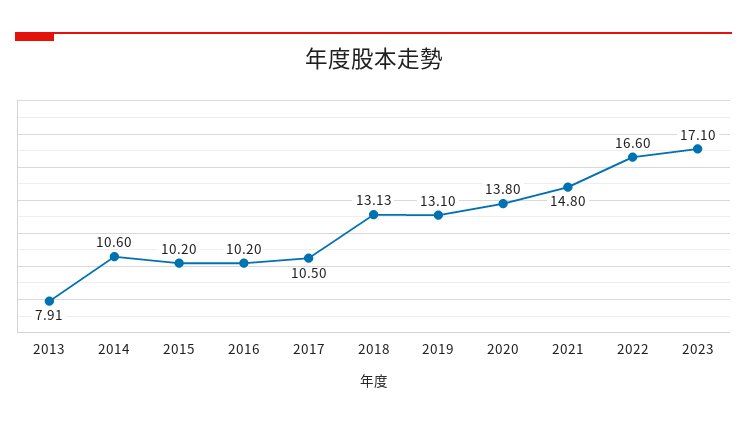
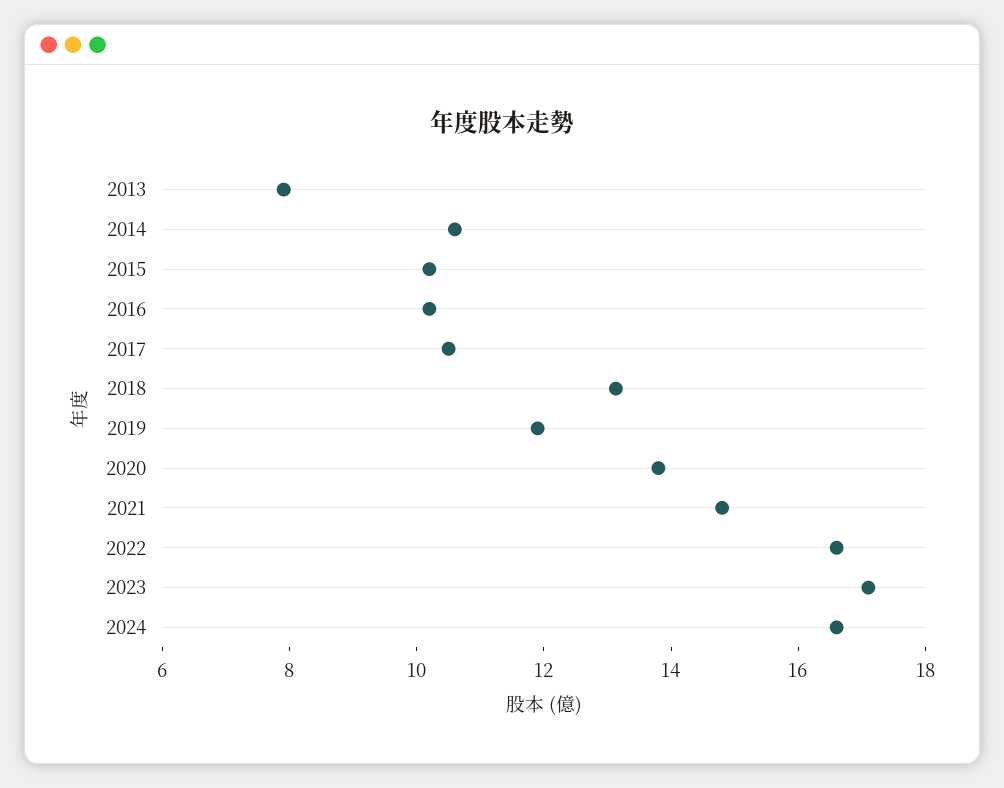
2019: 13.1 -> 12
2024: none -> 16.5

